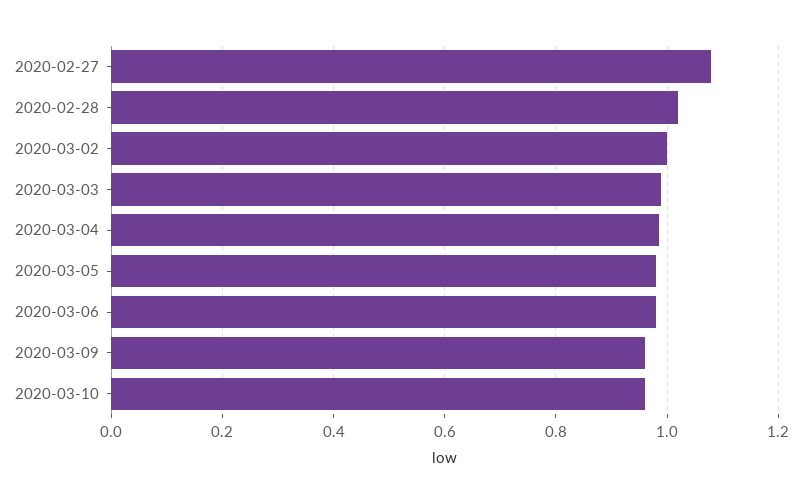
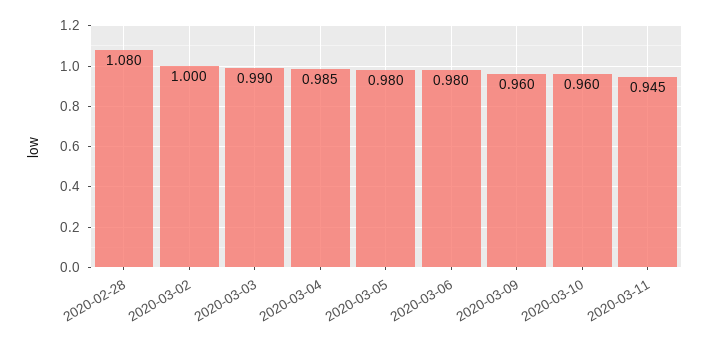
2020-02-27: 1.08 -> none
2020-02-28: 1.02 -> 1.08
2020-03-11: none -> 0.945

